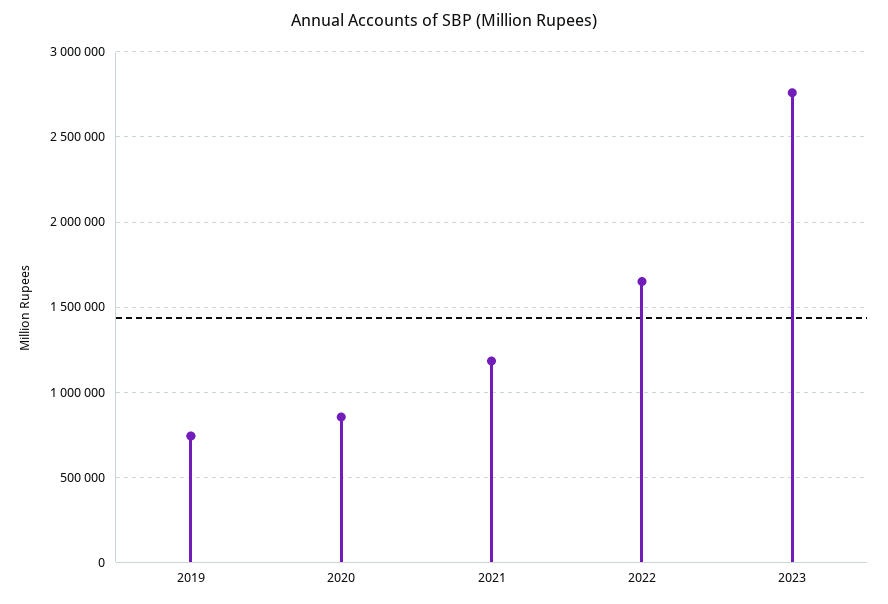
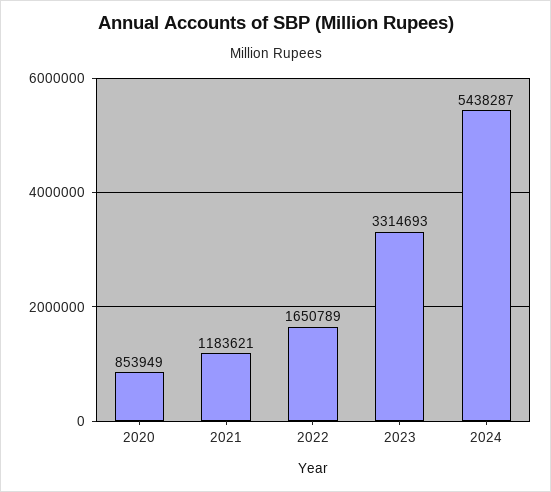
2019: 750000 -> none
2023: 2750000 -> 3314693
2024: none -> 5438287

